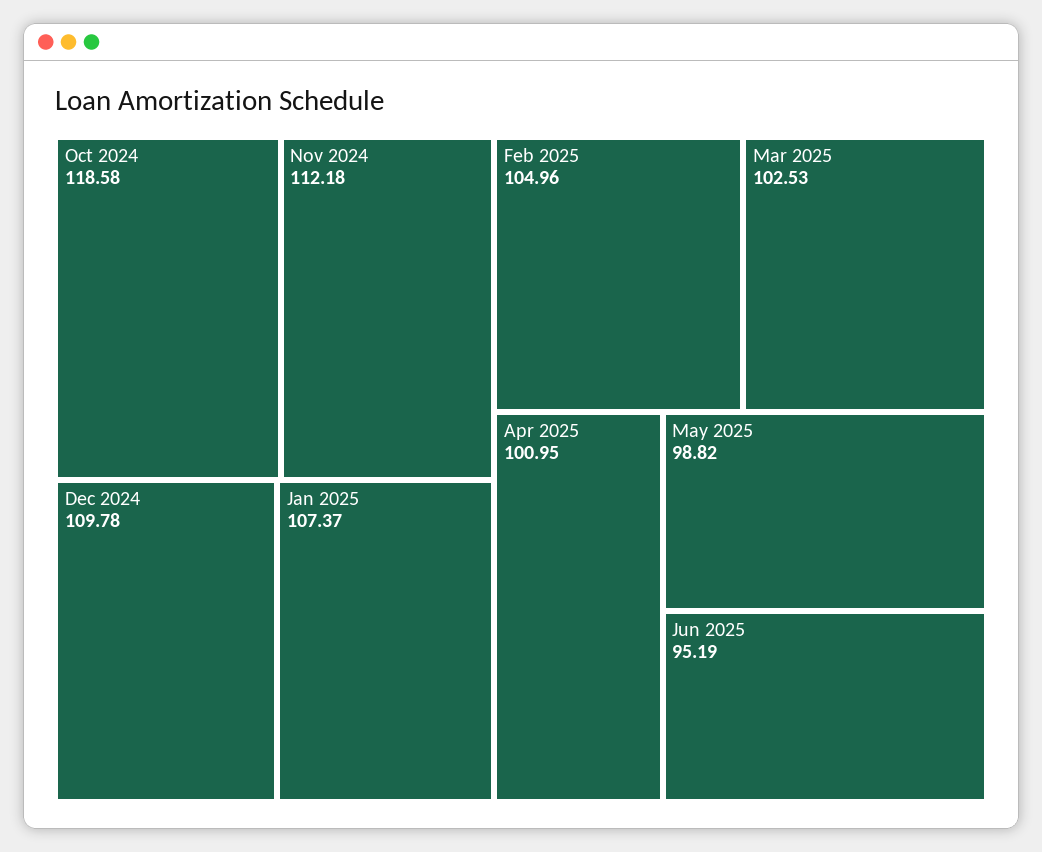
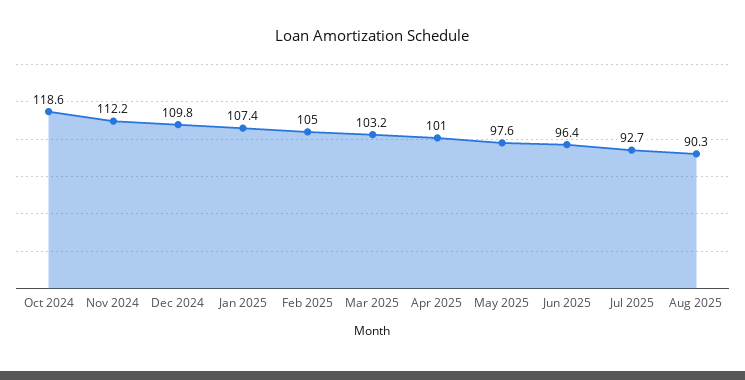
Mar 2025: 102.53 -> 103.2
May 2025: 98.82 -> 97.6
Jun 2025: 95.19 -> 96.4
Jul 2025: none -> 92.7
Aug 2025: none -> 90.3

